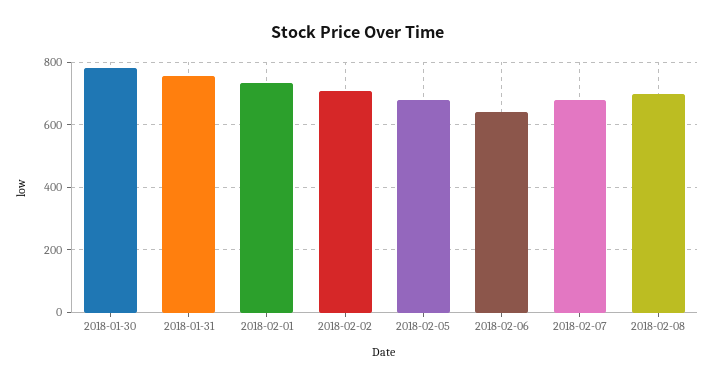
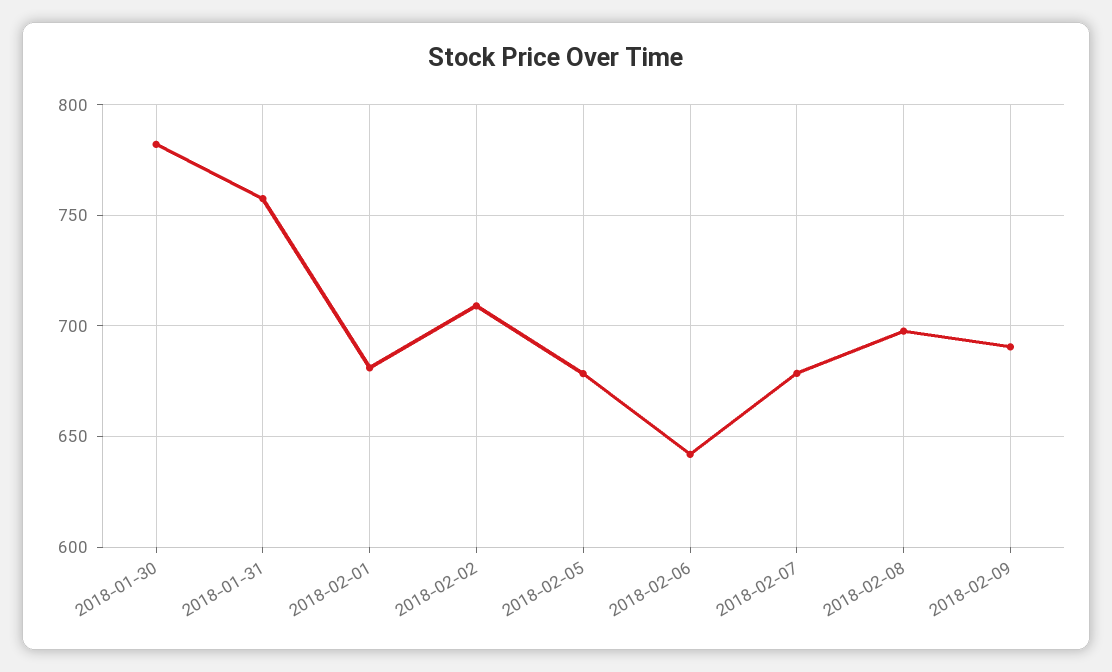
2018-02-01: 740 -> 680
2018-02-09: none -> 690

